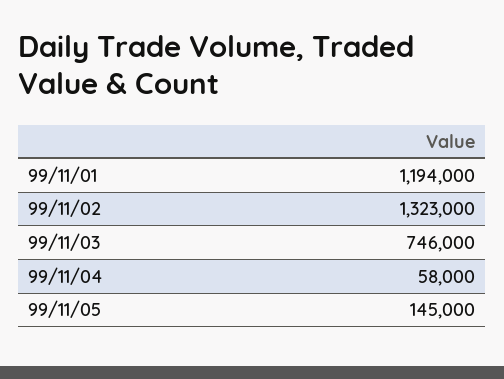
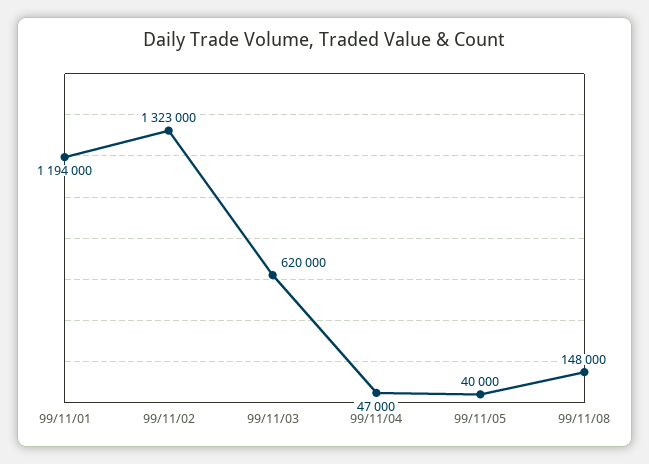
99/11/03: 746000 -> 620000
99/11/04: 58000 -> 47000
99/11/05: 145000 -> 40000
99/11/08: none -> 148000

